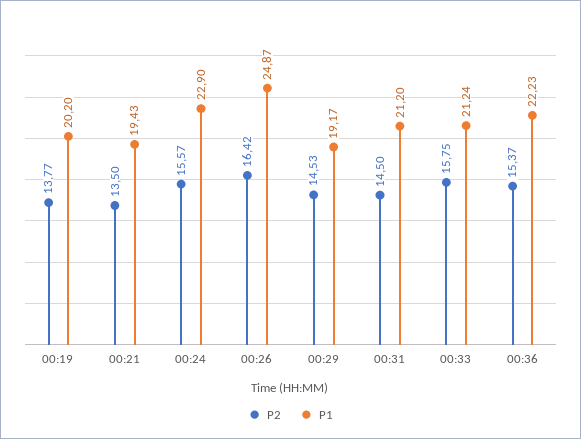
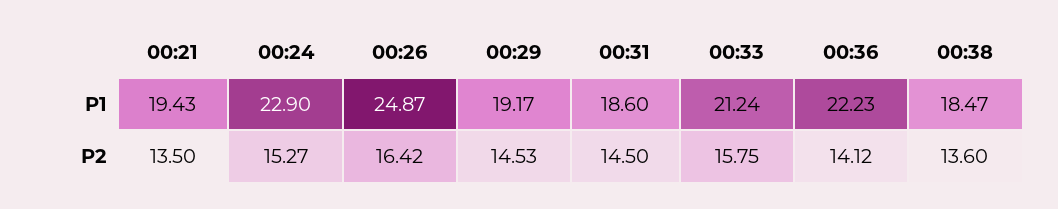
P2, 00:19: 13.77 -> none
P1, 00:19: 20.2 -> none
P2, 00:24: 15.57 -> 15.27
P1, 00:31: 21.2 -> 18.6
P2, 00:36: 15.37 -> 14.12
P1, 00:38: none -> 18.47
P2, 00:38: none -> 13.6

